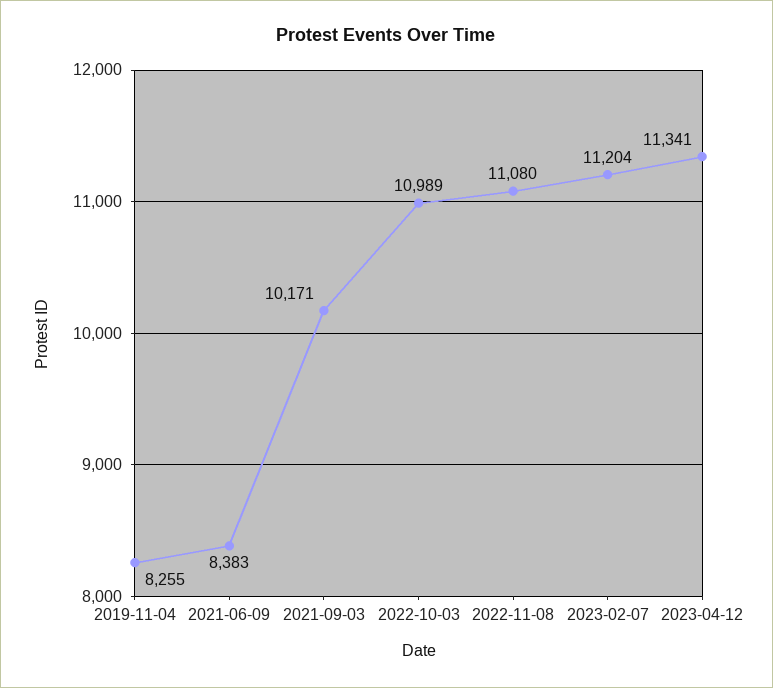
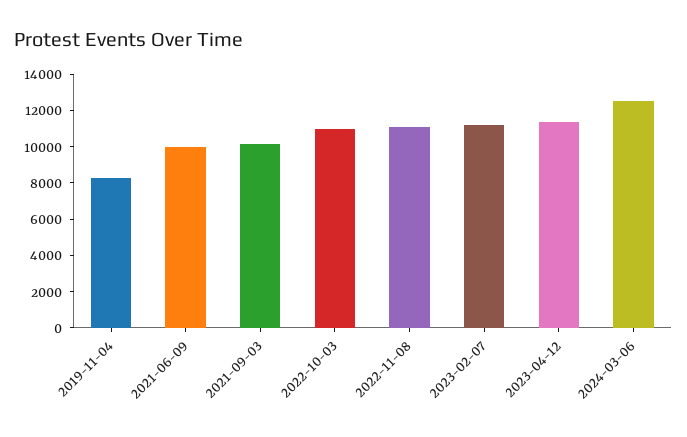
2021-06-09: 8383 -> 10000
2024-03-06: none -> 12500

